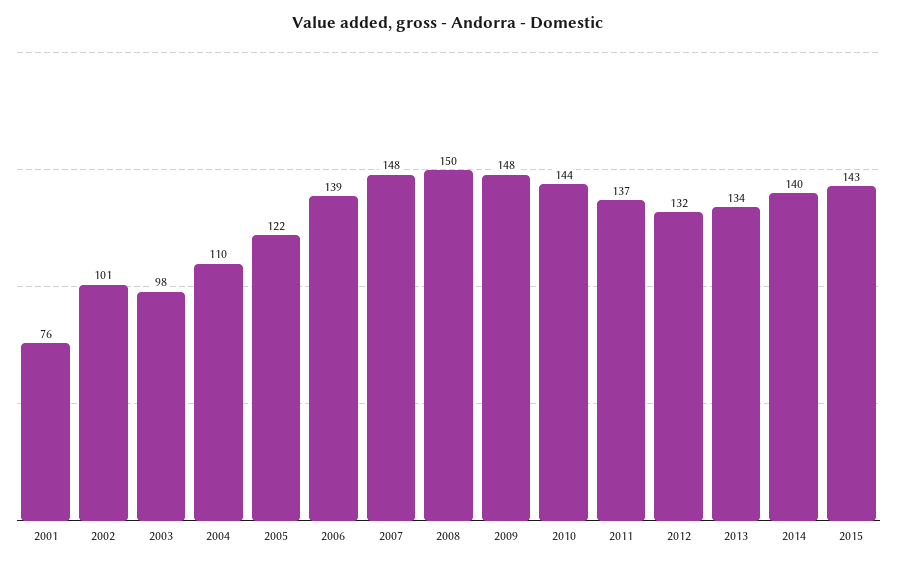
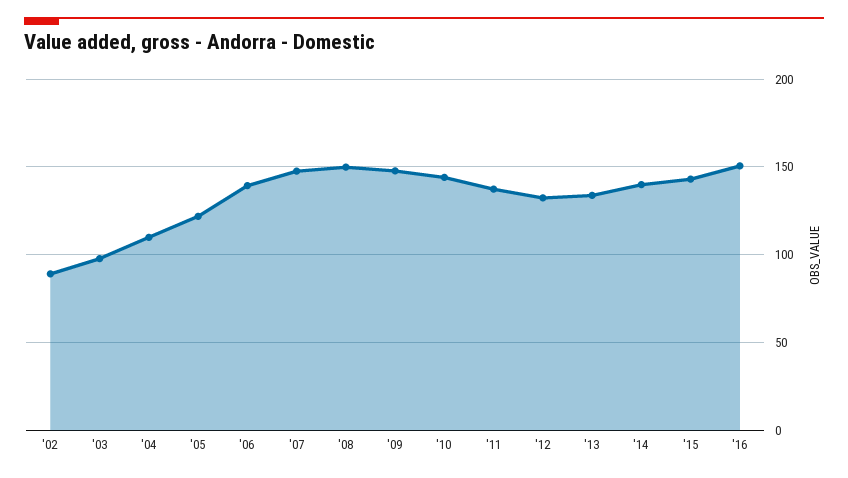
2001: 76 -> none
2002: 101 -> 90
'16: none -> 150

